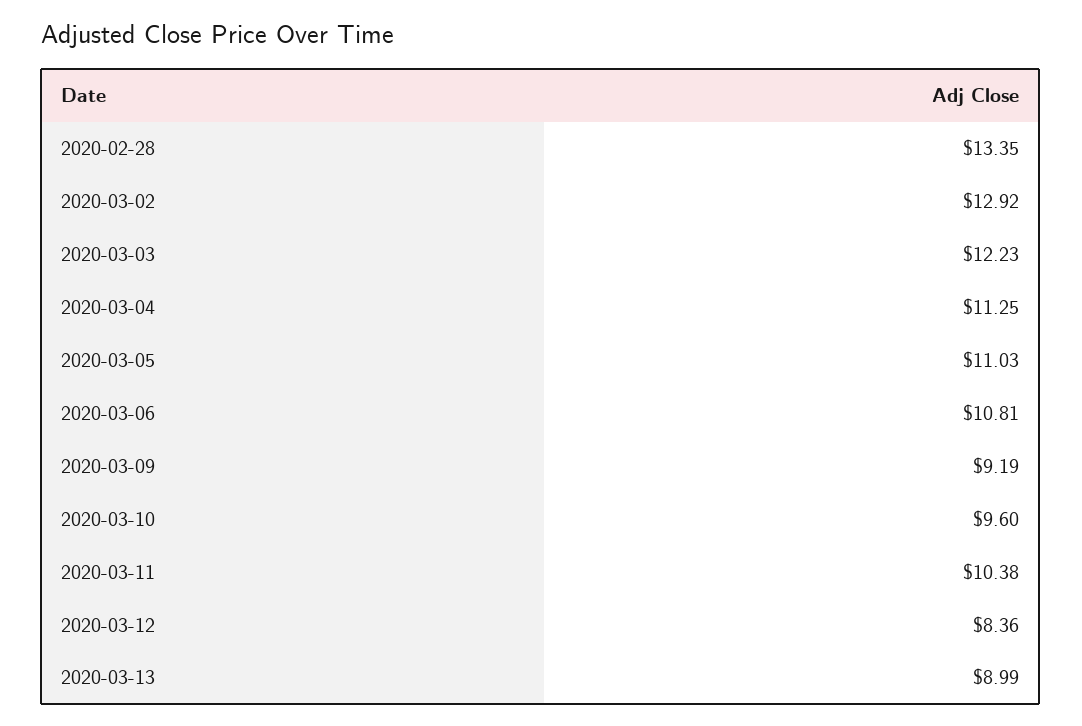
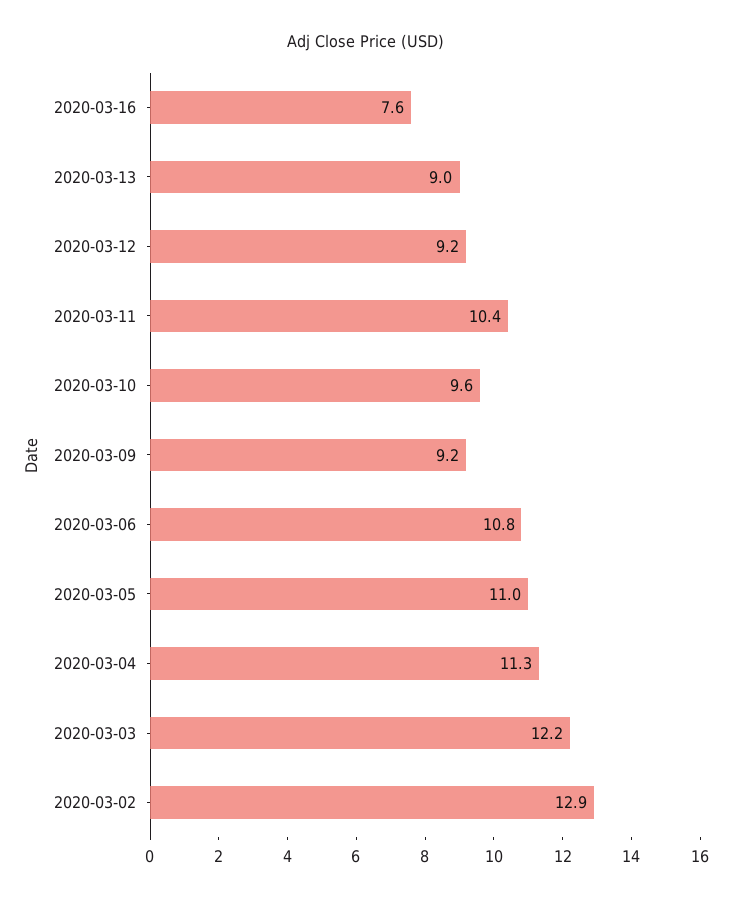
2020-02-28: 13.35 -> none
2020-03-12: 8.36 -> 9.2
2020-03-16: none -> 7.6

